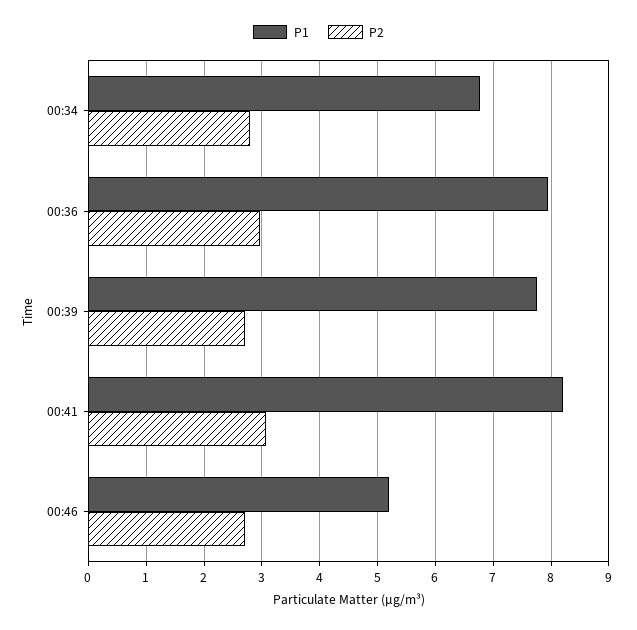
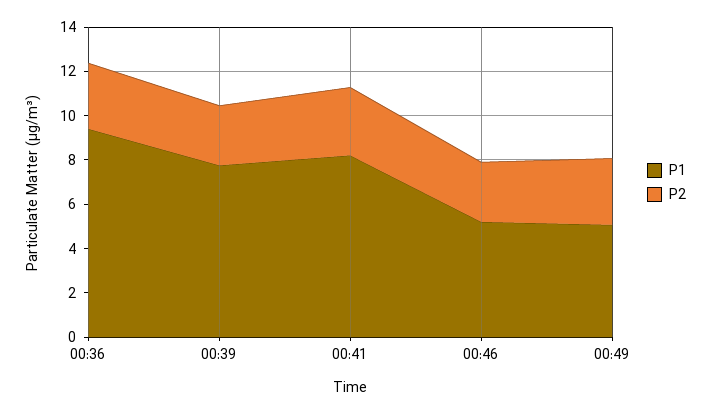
P1, 00:34: 6.8 -> none
P2, 00:34: 2.8 -> none
P1, 00:36: 8 -> 9.5
P1, 00:49: none -> 5
P2, 00:49: none -> 3

